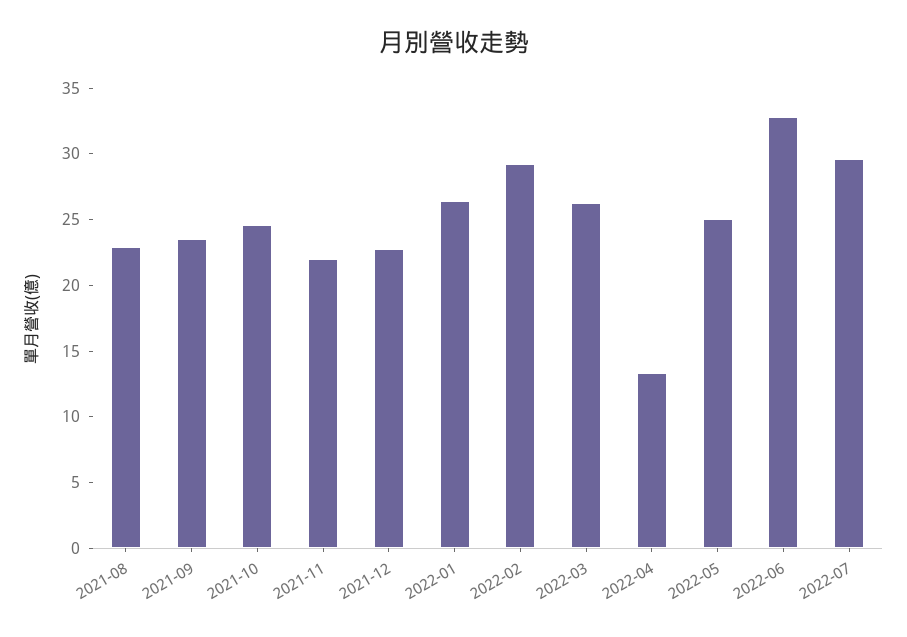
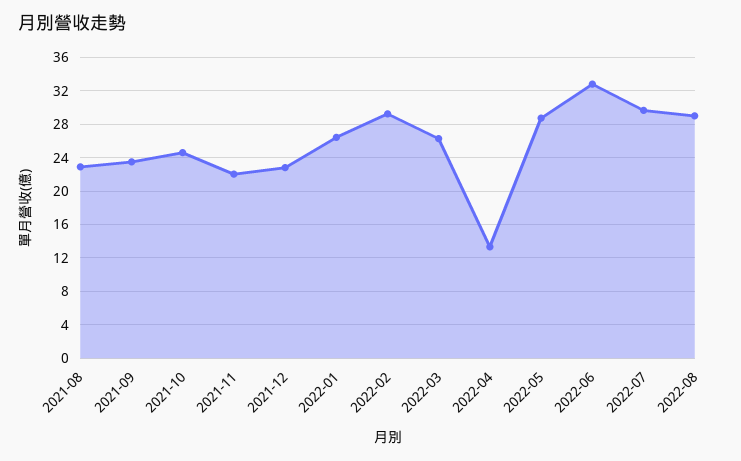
2022-05: 25 -> 29
2022-08: none -> 29

